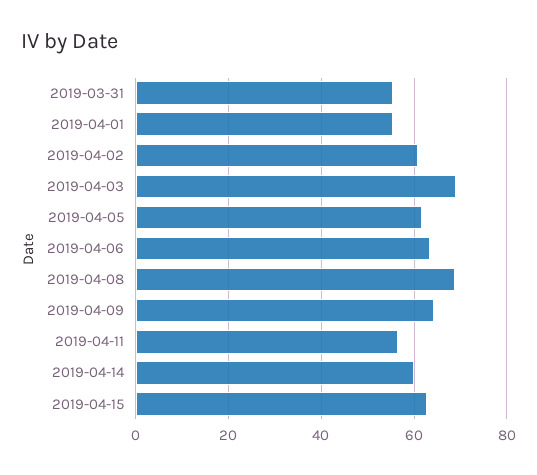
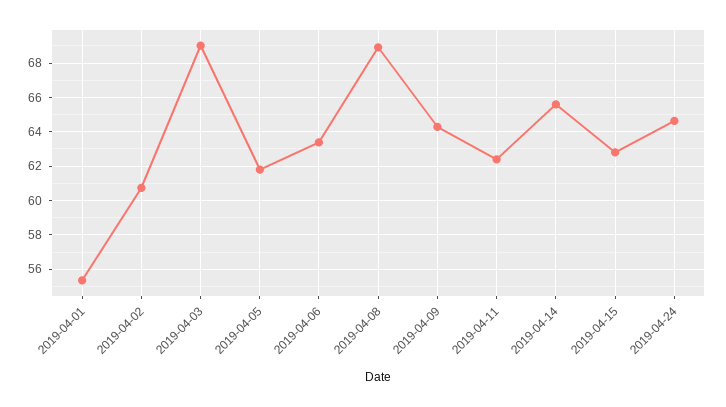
2019-03-31: 56 -> none
2019-04-11: 56 -> 62.5
2019-04-14: 60 -> 65.5
2019-04-24: none -> 64.5

